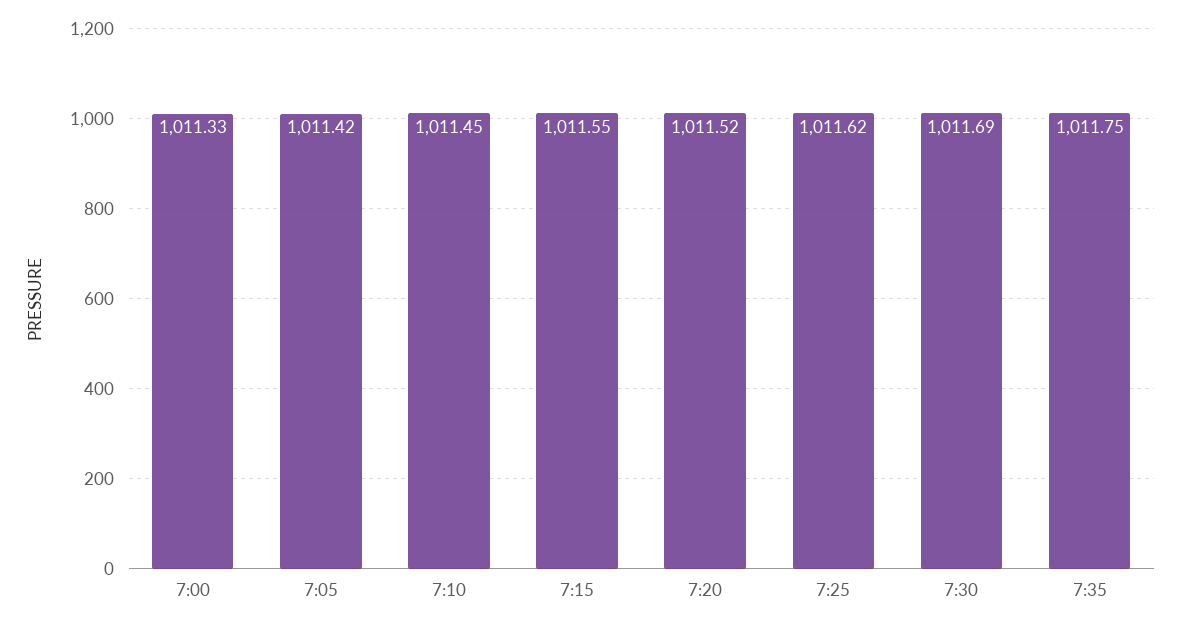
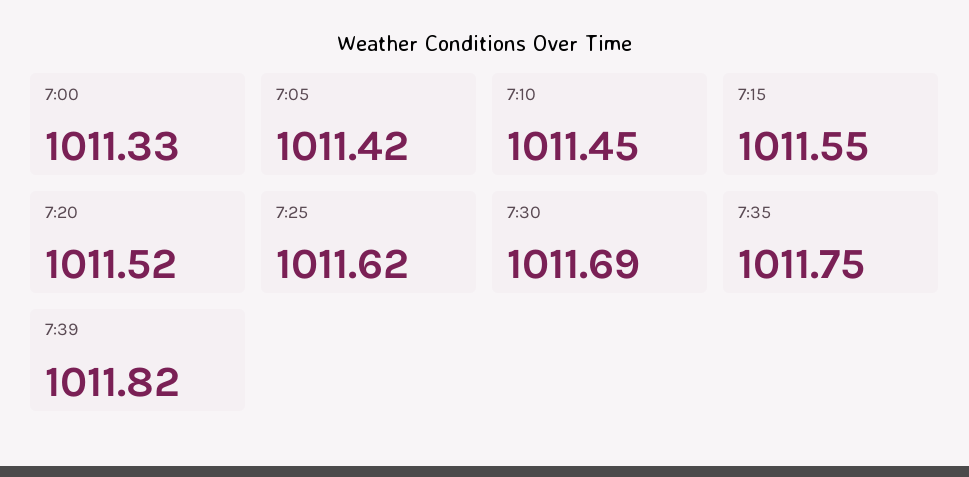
7:39: none -> 1011.82

